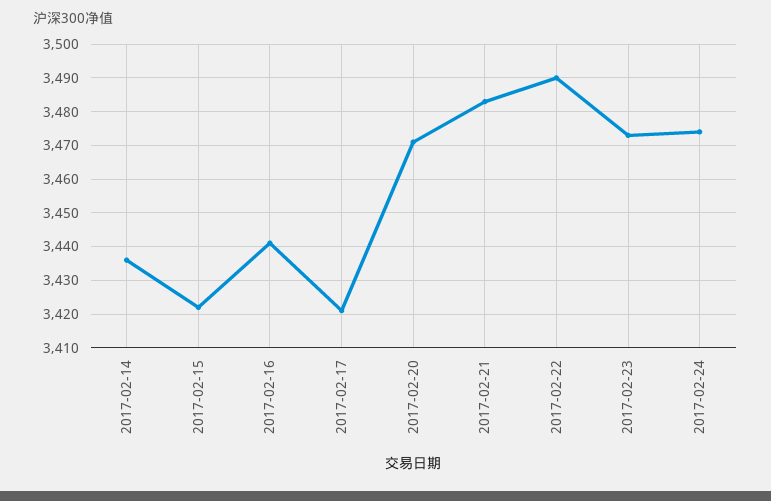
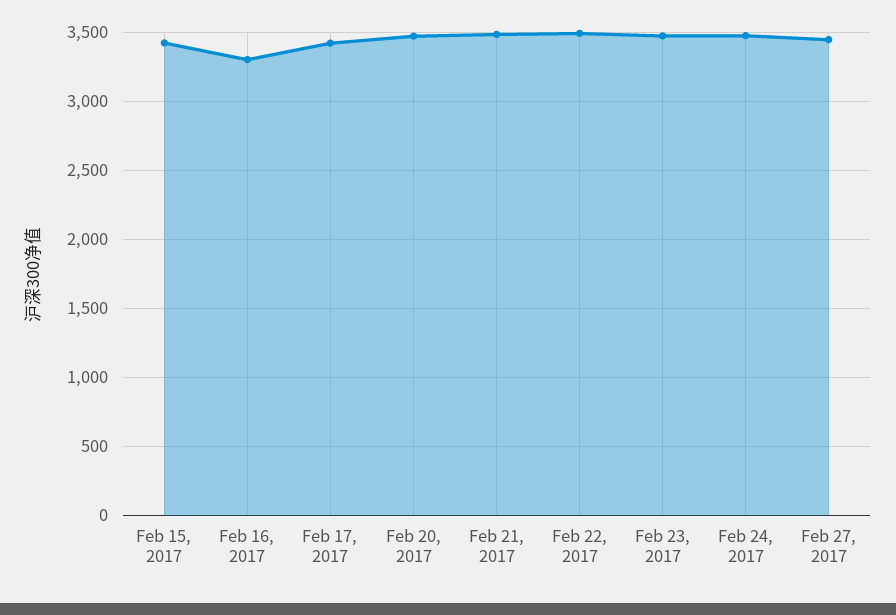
2017-02-14: 3435 -> none
2017-02-16: 3440 -> 3300
Feb 27, 2017: none -> 3450

